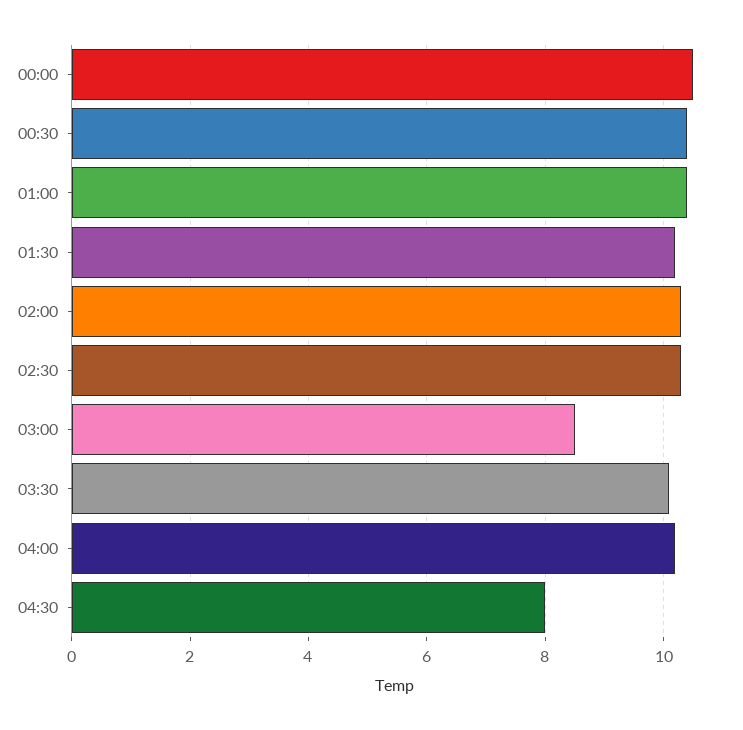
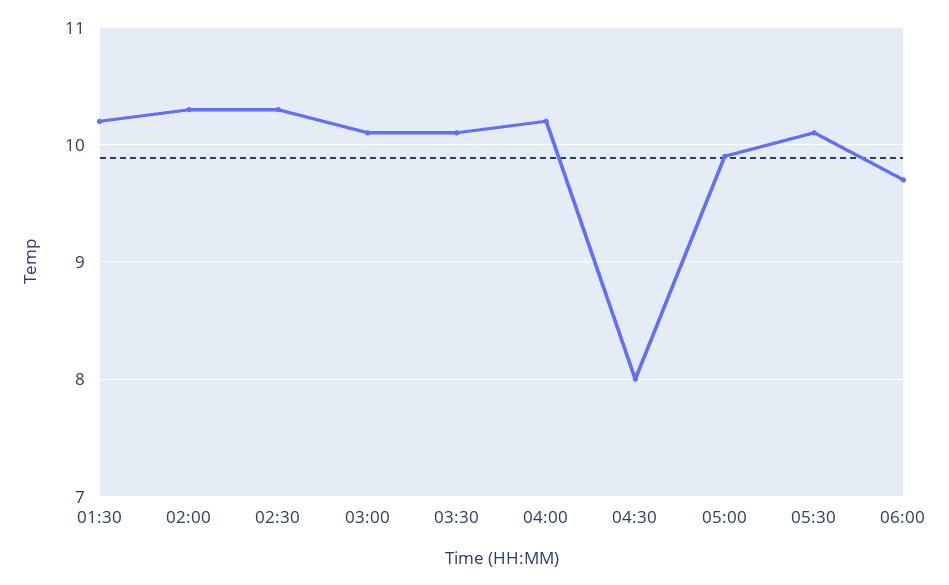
00:00: 10.5 -> none
00:30: 10.5 -> none
01:00: 10.5 -> none
03:00: 8.5 -> 10.1
05:00: none -> 9.9
05:30: none -> 10.1
06:00: none -> 9.7

